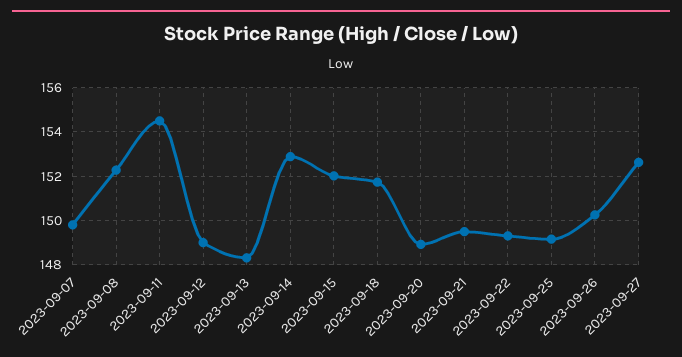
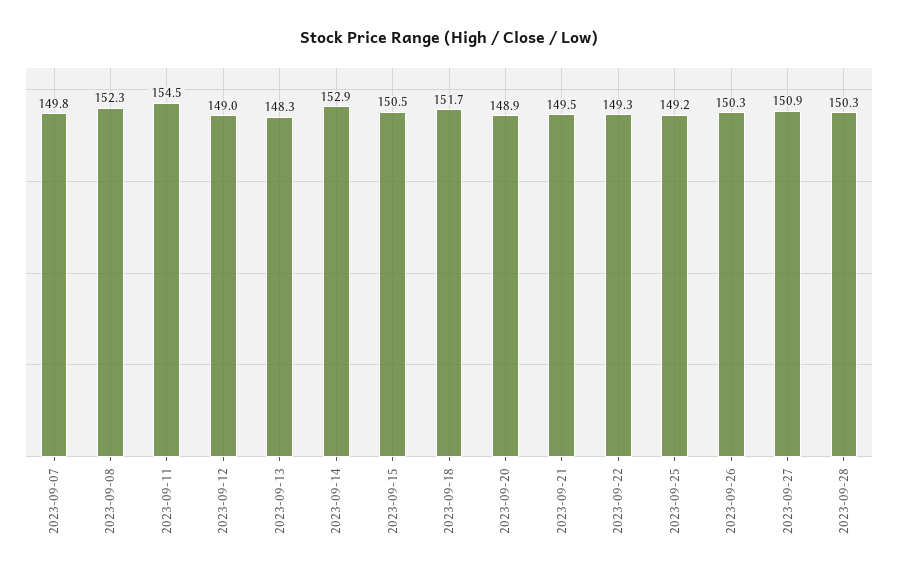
2023-09-15: 152 -> 150.5
2023-09-27: 152.5 -> 150.9
2023-09-28: none -> 150.3

